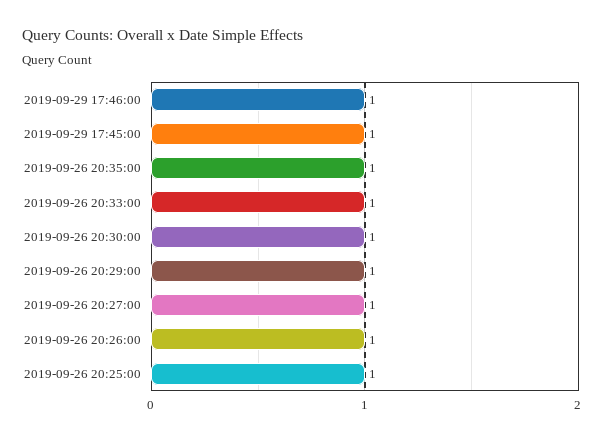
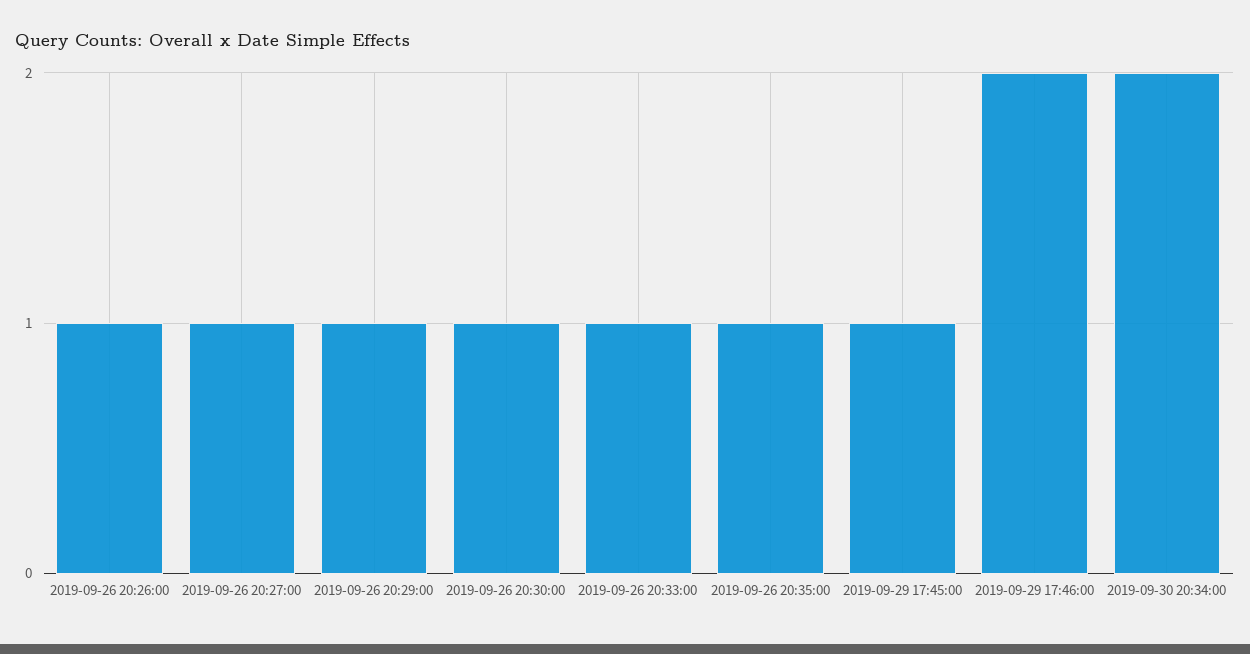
2019-09-29 17:46:00: 1 -> 2
2019-09-26 20:25:00: 1 -> none
2019-09-30 20:34:00: none -> 2

